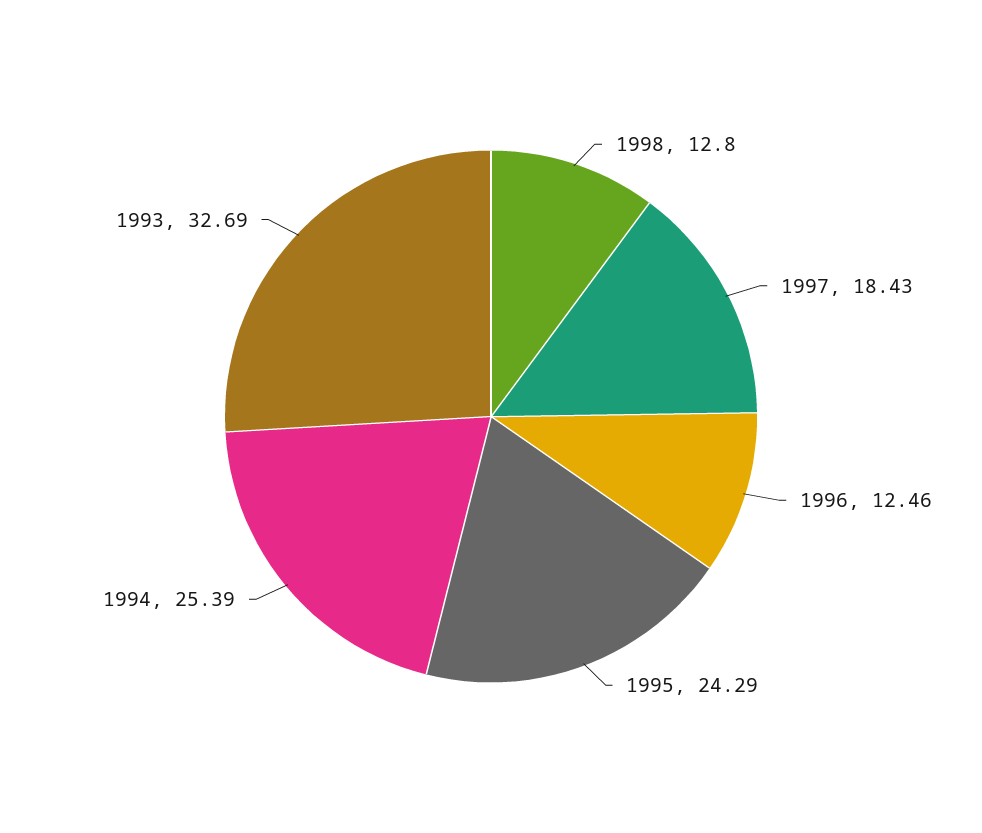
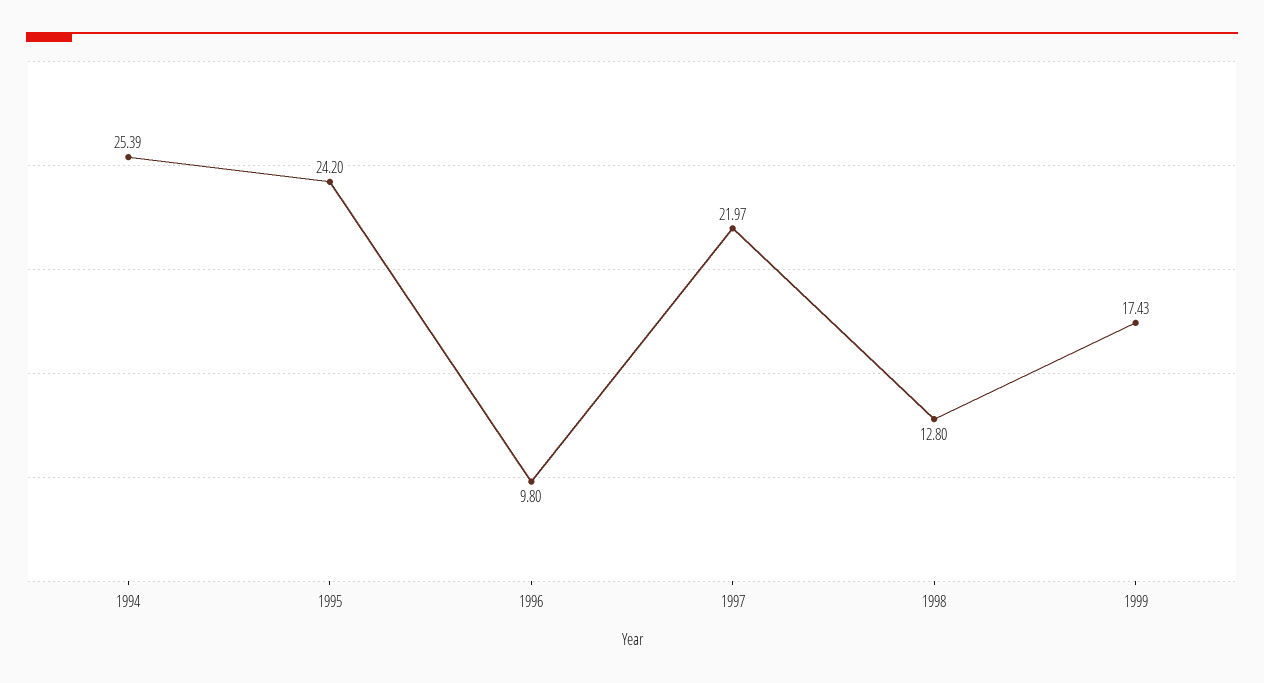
1997: 18.43 -> 21.97
1996: 12.46 -> 9.8
1995: 24.29 -> 24.2
1993: 32.69 -> none
1999: none -> 17.43

